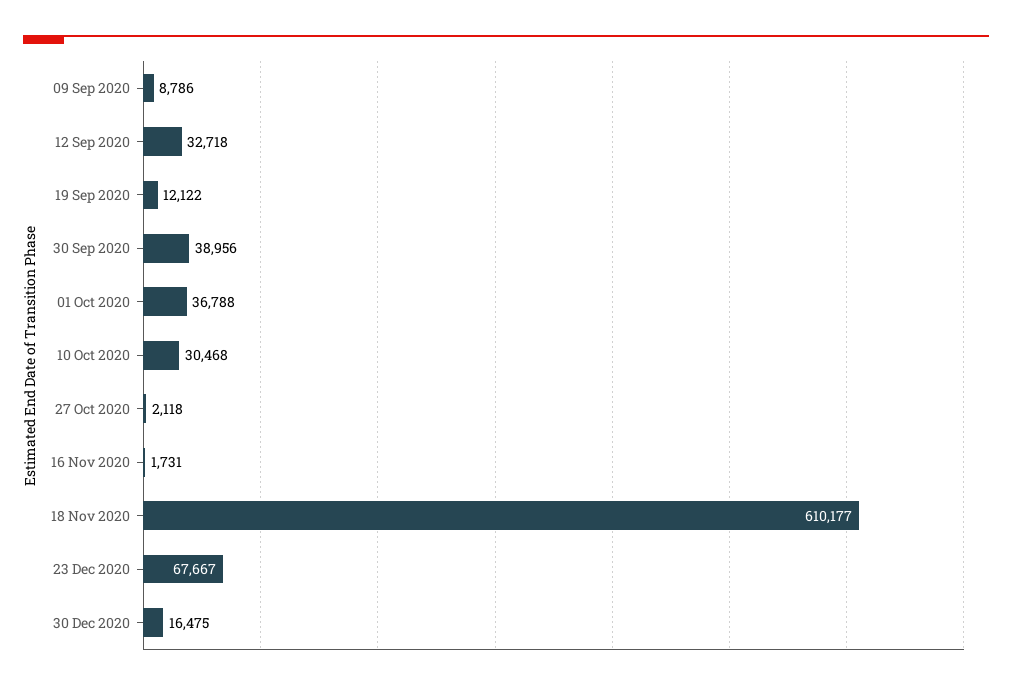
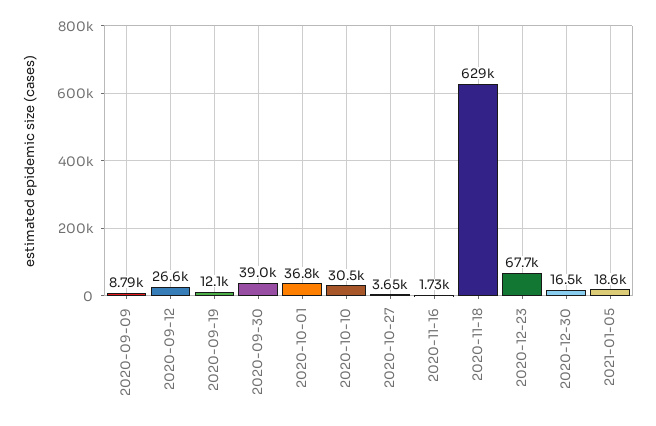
12 Sep 2020: 32718 -> 26600
27 Oct 2020: 2118 -> 3650
18 Nov 2020: 610177 -> 629000
2021-01-05: none -> 18600

